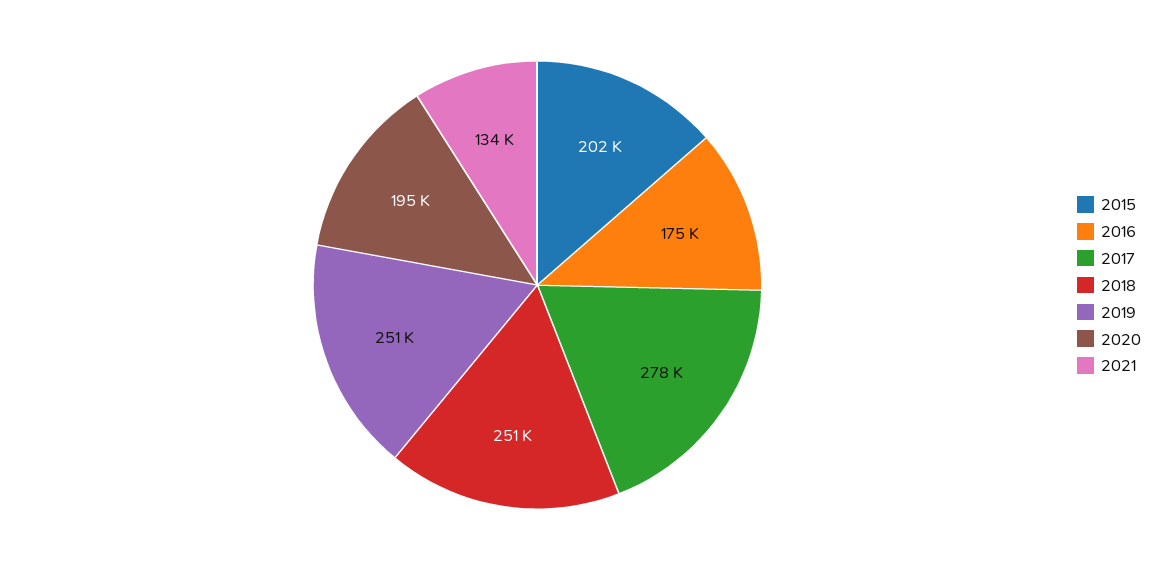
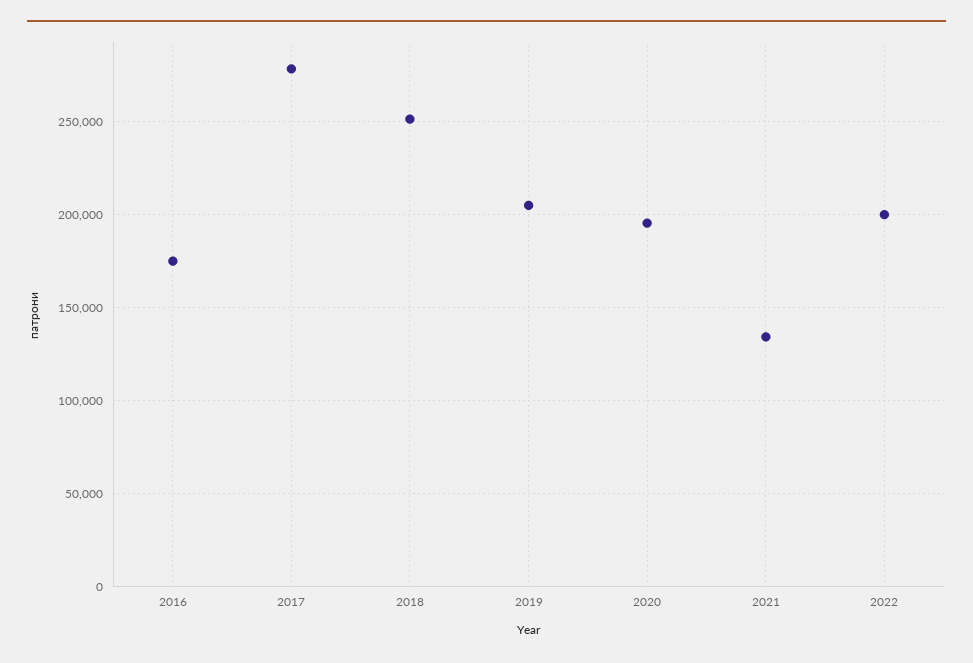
2015: 202000 -> none
2019: 251000 -> 205000
2022: none -> 200000

